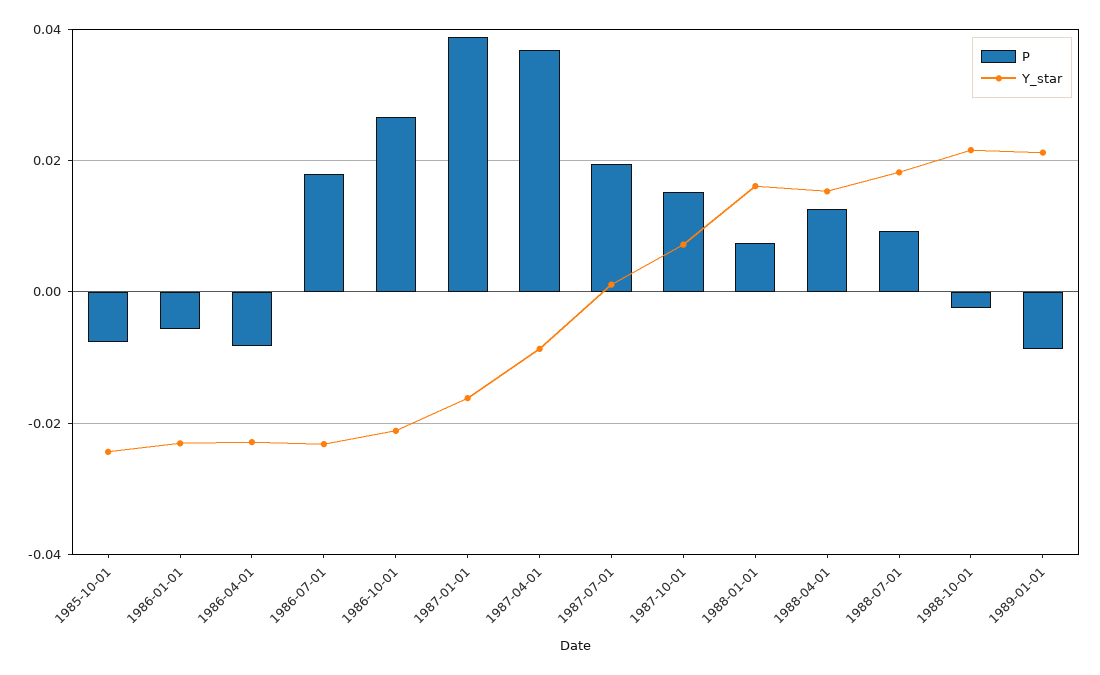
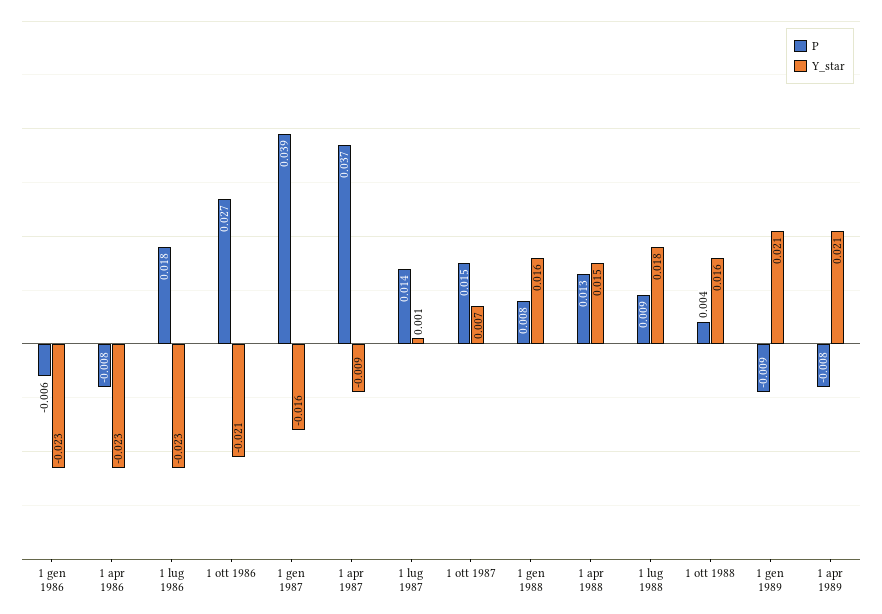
P, 1985-10-01: -0.008 -> none
Y_star, 1985-10-01: -0.024 -> none
P, 1987-07-01: 0.02 -> 0.014
P, 1988-10-01: -0.002 -> 0.004
Y_star, 1988-10-01: 0.022 -> 0.016
P, 1 apr 1989: none -> -0.008
Y_star, 1 apr 1989: none -> 0.021

